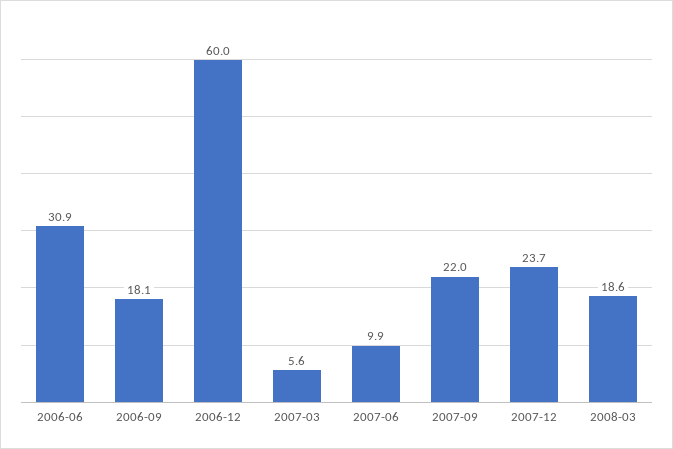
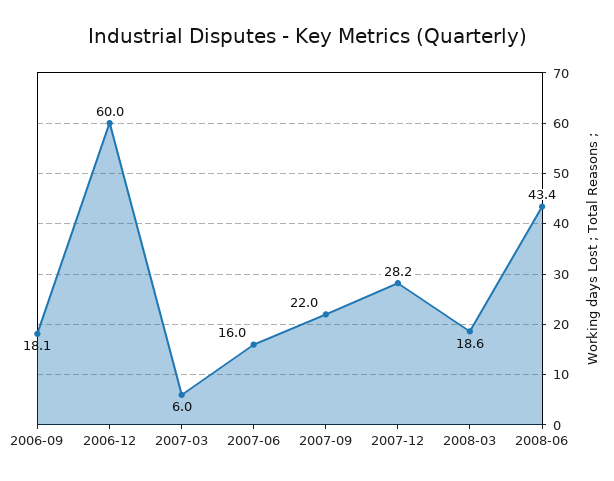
2006-06: 30.9 -> none
2007-03: 5.6 -> 6
2007-06: 9.9 -> 16
2007-12: 23.7 -> 28.2
2008-06: none -> 43.4

